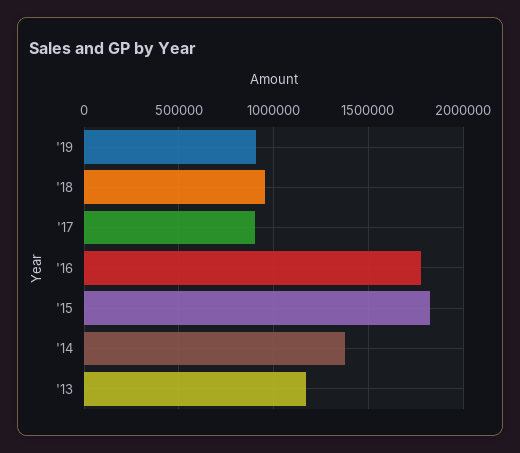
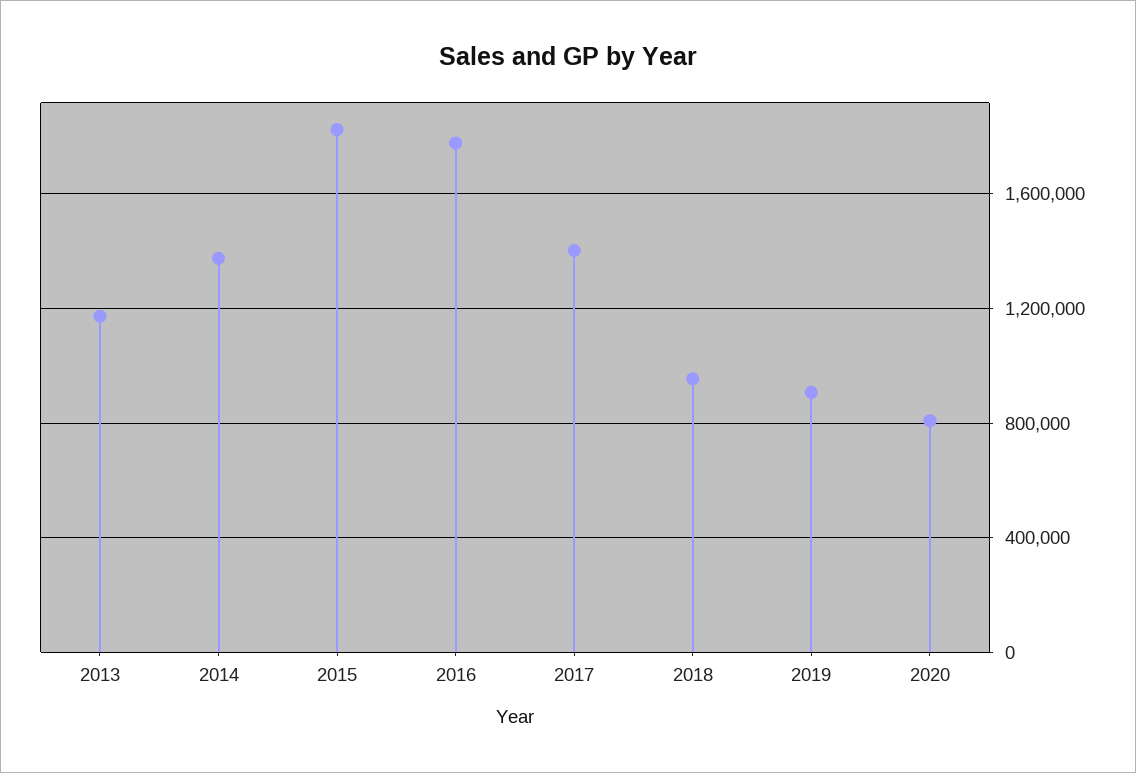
'17: 900000 -> 1400000
2020: none -> 800000

